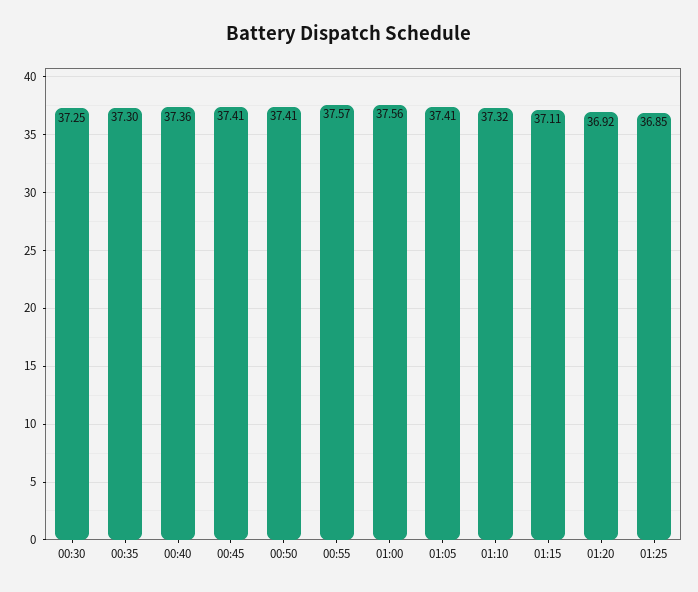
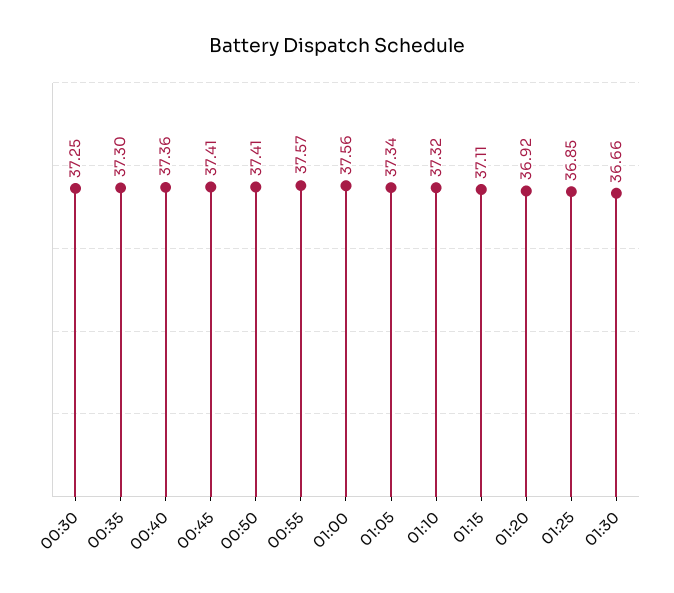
01:05: 37.41 -> 37.34
01:30: none -> 36.66

